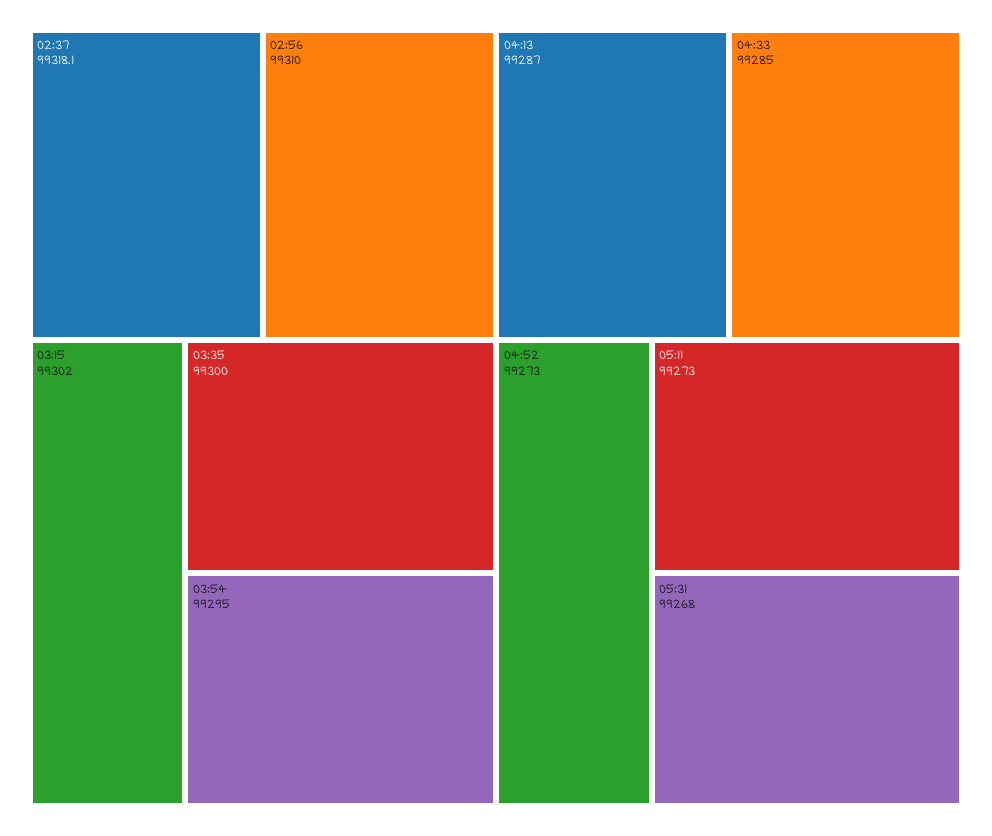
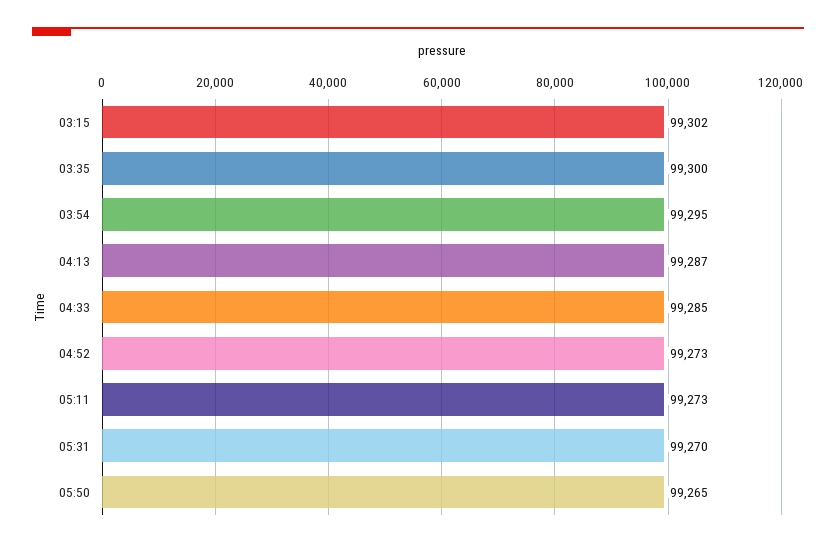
02:37: 99318.1 -> none
02:56: 99310 -> none
05:31: 99268 -> 99270
05:50: none -> 99265

